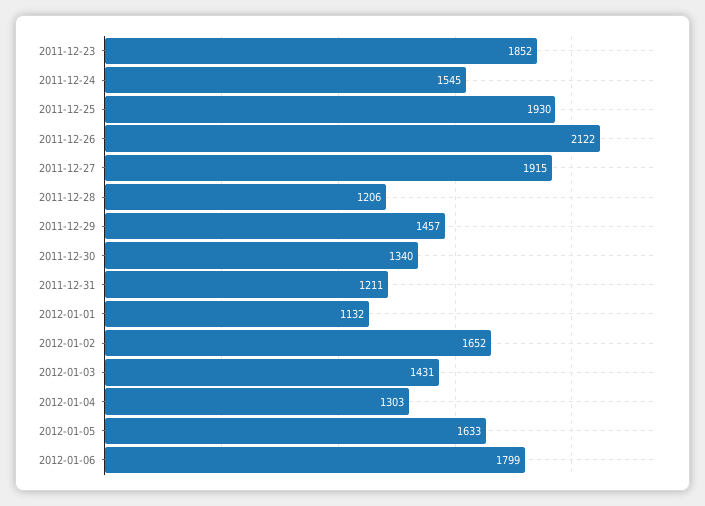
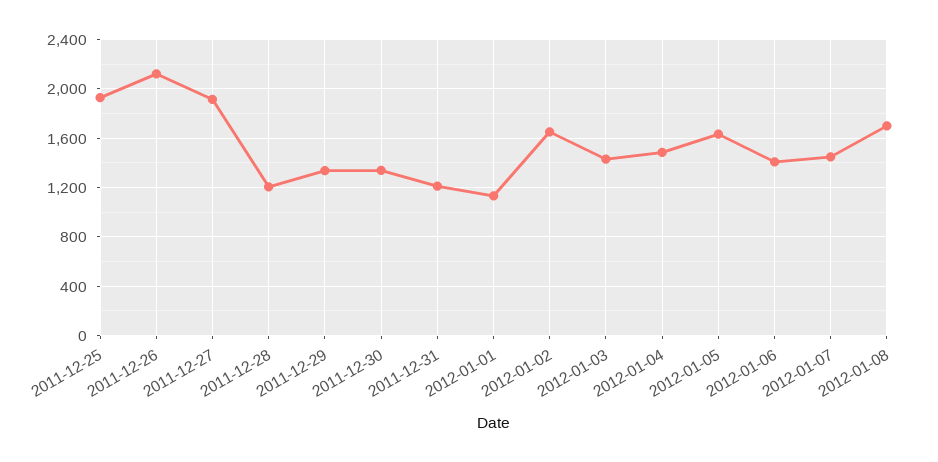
2011-12-23: 1852 -> none
2011-12-24: 1545 -> none
2011-12-29: 1457 -> 1350
2012-01-04: 1303 -> 1500
2012-01-06: 1799 -> 1400
2012-01-07: none -> 1450
2012-01-08: none -> 1700

